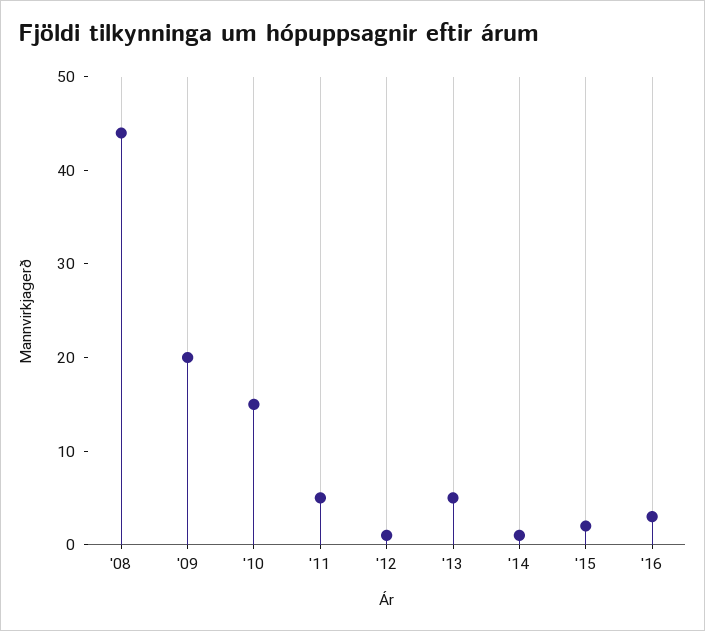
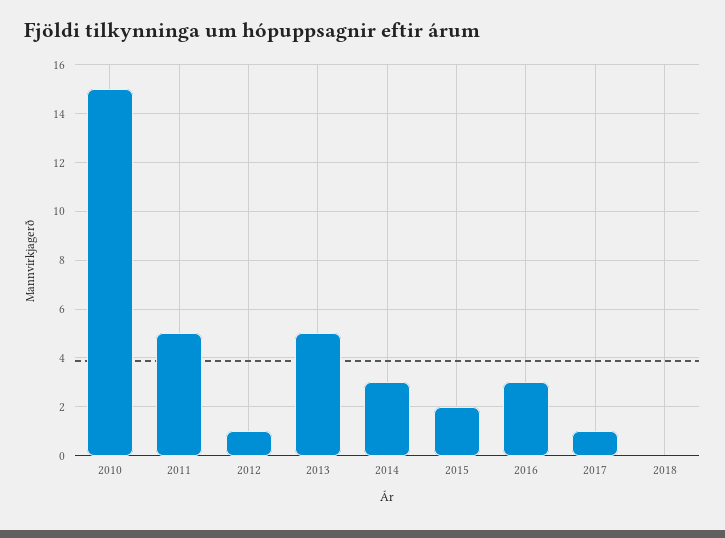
'08: 44 -> none
'09: 20 -> none
'14: 1 -> 3
2017: none -> 1
2018: none -> 0

